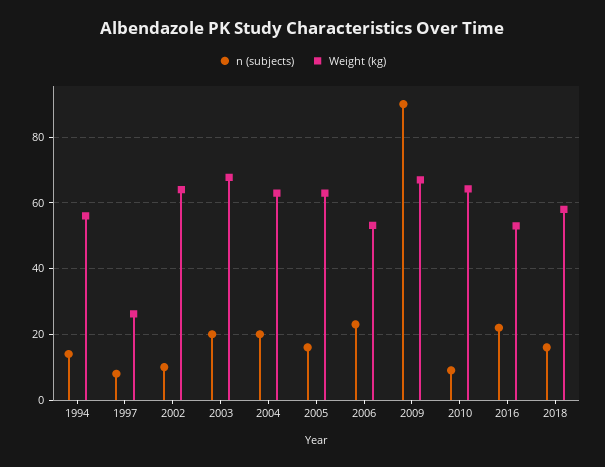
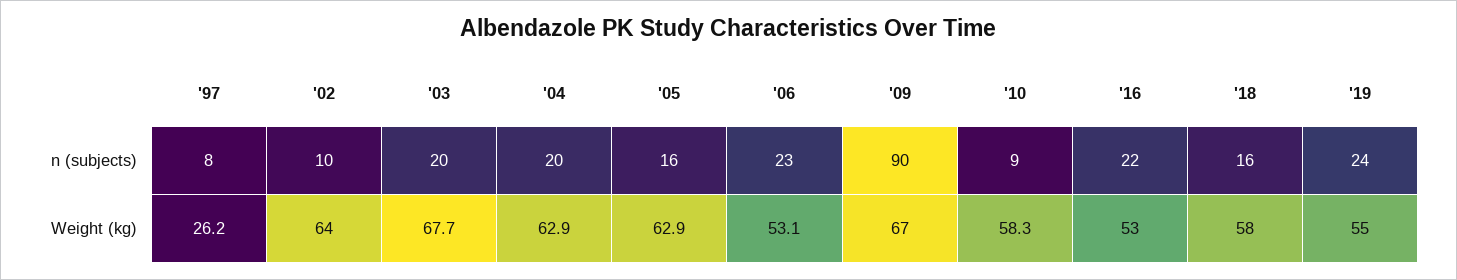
n (subjects), 1994: 14 -> none
Weight (kg), 1994: 56 -> none
Weight (kg), 2010: 64 -> 58.3
n (subjects), '19: none -> 24
Weight (kg), '19: none -> 55

